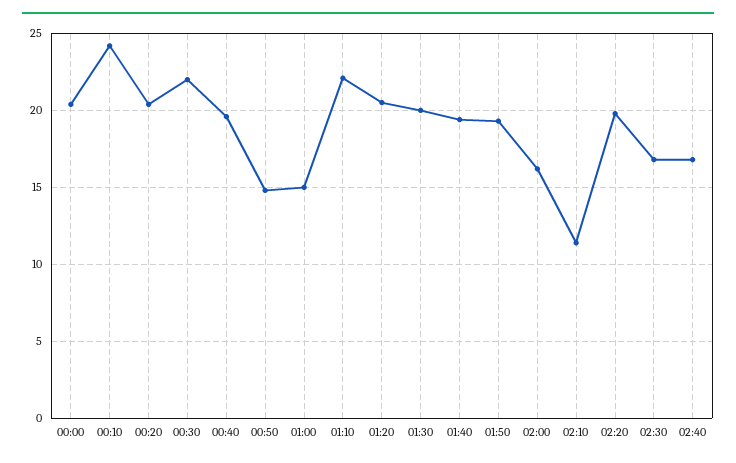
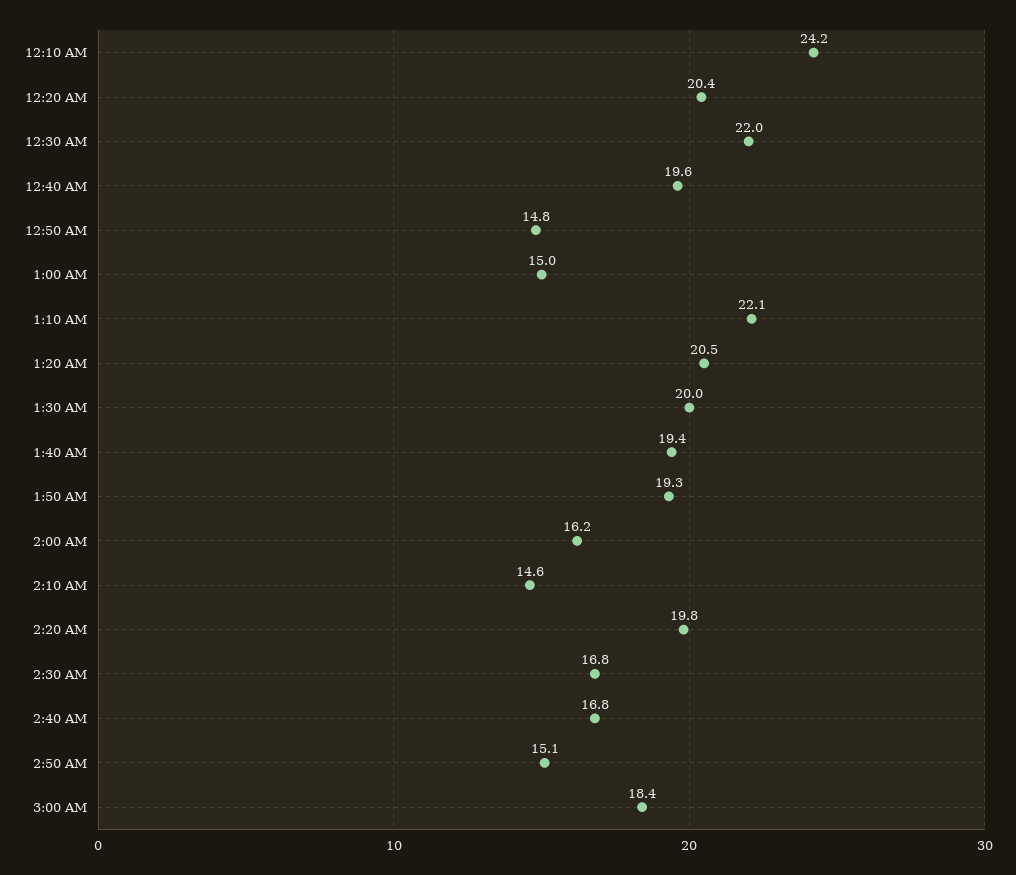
00:00: 20.5 -> none
02:10: 11.5 -> 14.6
2:50 AM: none -> 15.1
3:00 AM: none -> 18.4

